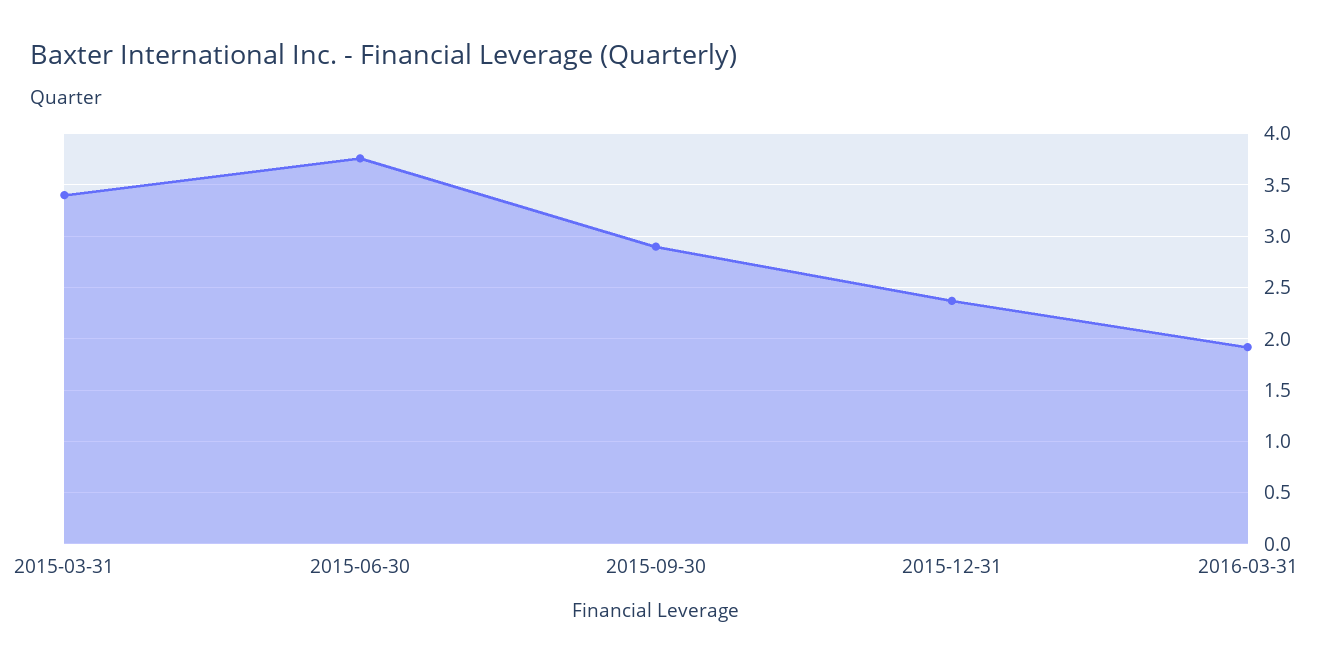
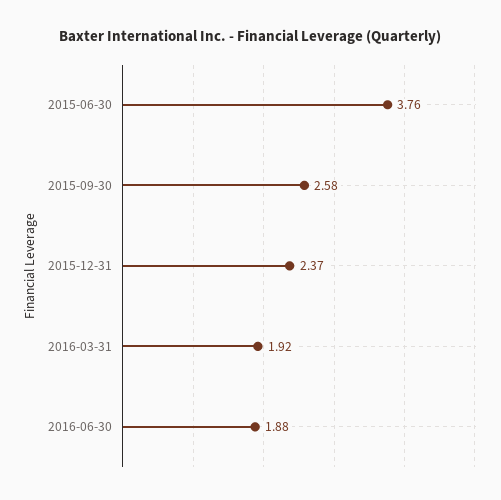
2015-03-31: 3.4 -> none
2015-09-30: 2.9 -> 2.58
2016-06-30: none -> 1.88

